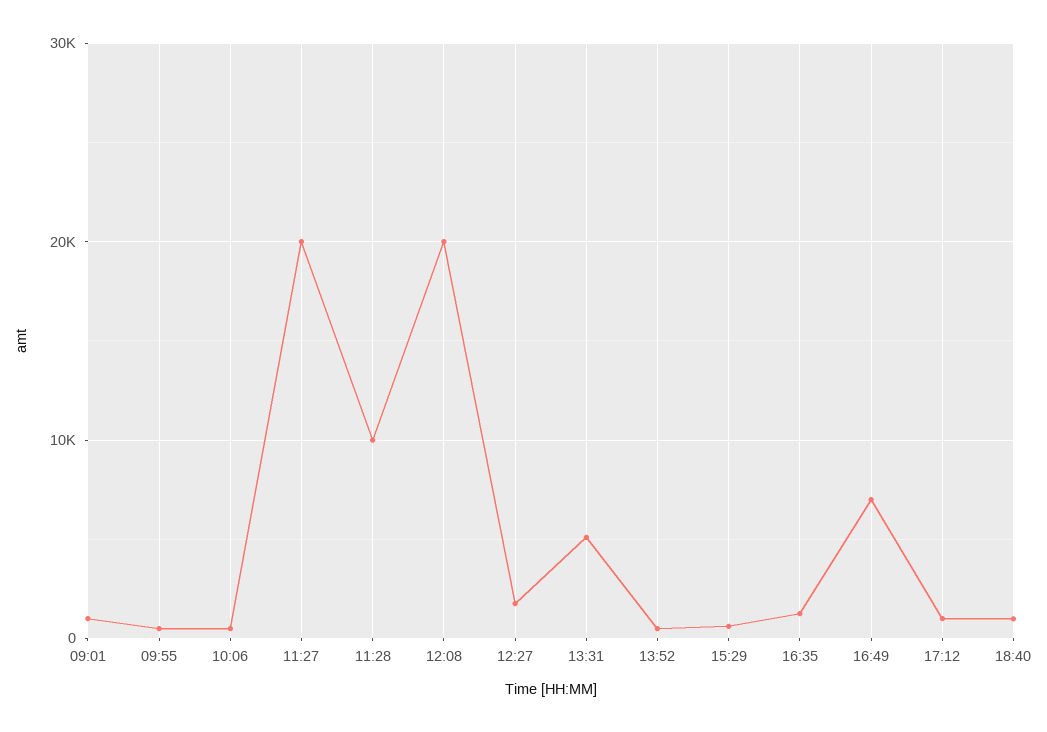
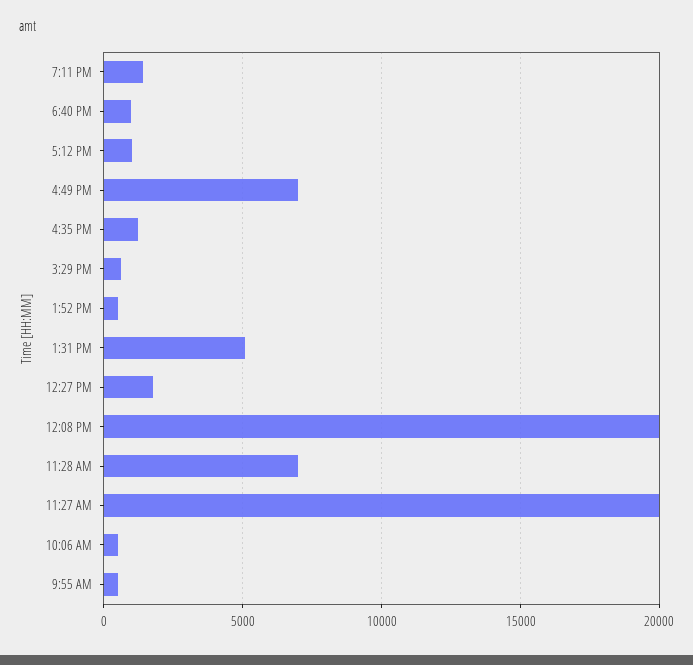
09:01: 1000 -> none
11:28: 10000 -> 7000
7:11 PM: none -> 1500

